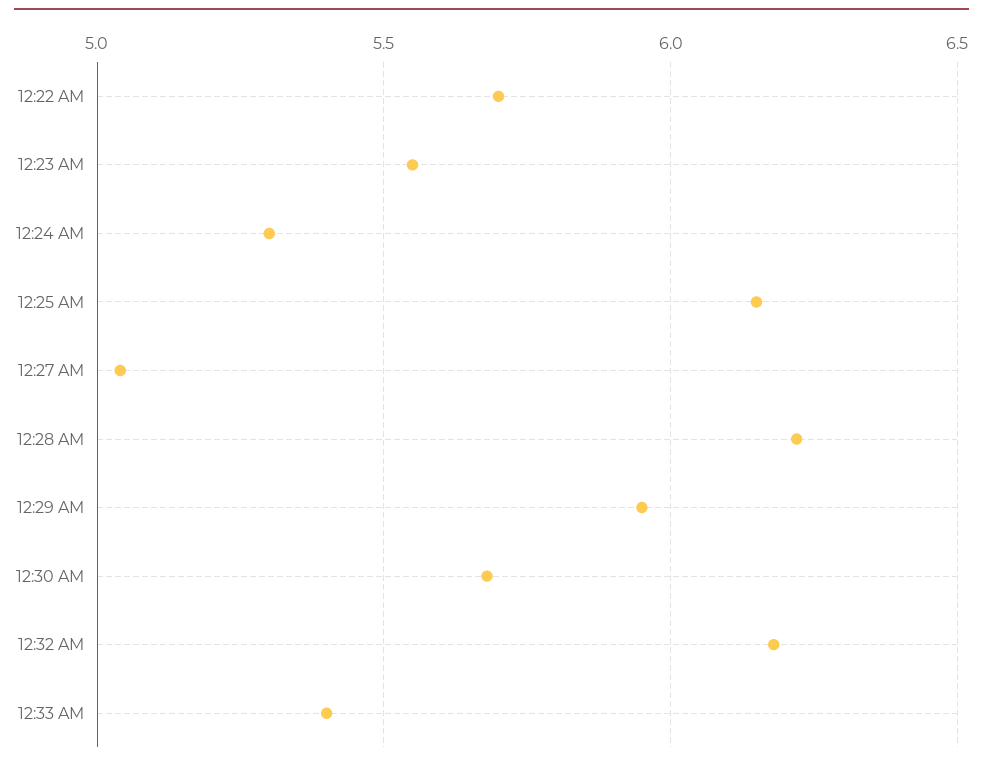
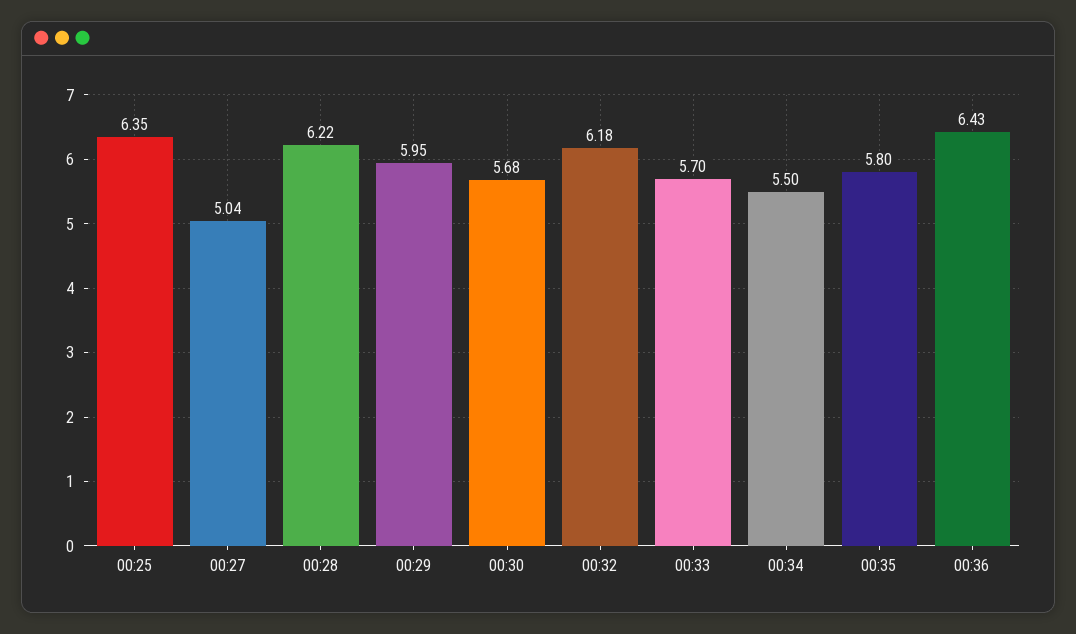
12:22 AM: 5.7 -> none
12:23 AM: 5.55 -> none
12:24 AM: 5.3 -> none
12:25 AM: 6.15 -> 6.35
12:33 AM: 5.4 -> 5.7
00:34: none -> 5.5
00:35: none -> 5.8
00:36: none -> 6.43

